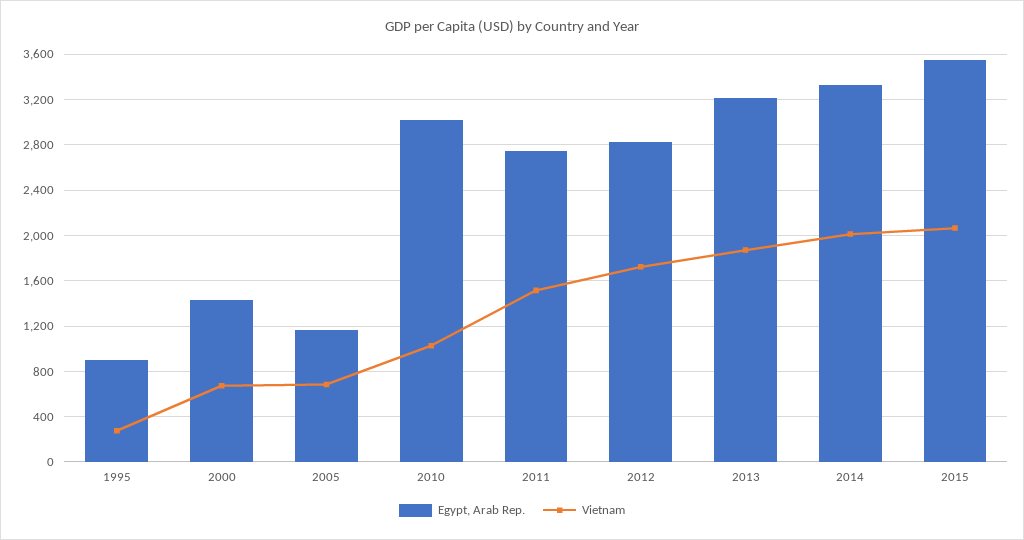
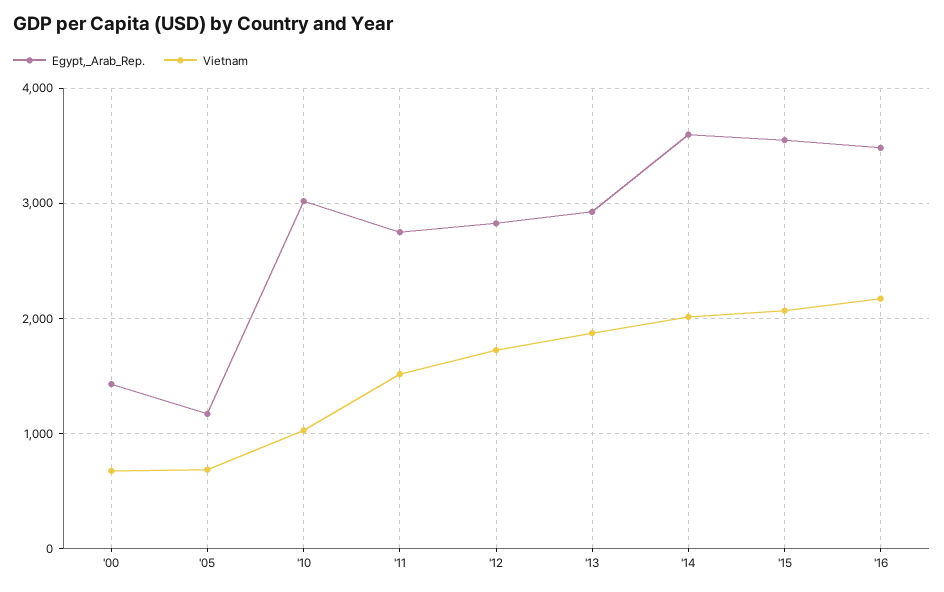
Egypt, Arab Rep., 1995: 900 -> none
Vietnam, 1995: 300 -> none
Egypt, Arab Rep., 2013: 3200 -> 2900
Egypt, Arab Rep., 2014: 3300 -> 3600
Egypt, Arab Rep., '16: none -> 3500
Vietnam, '16: none -> 2200

